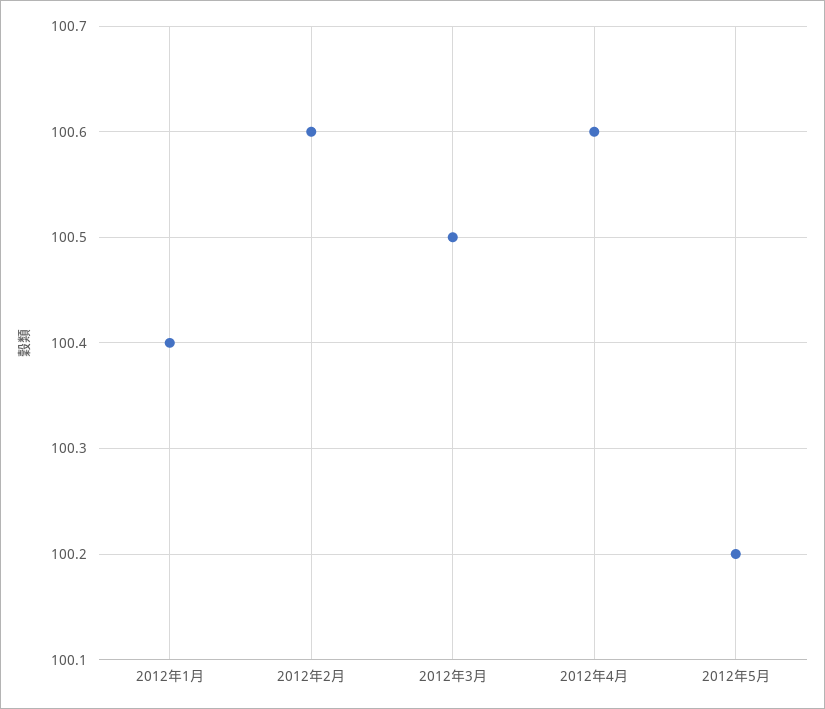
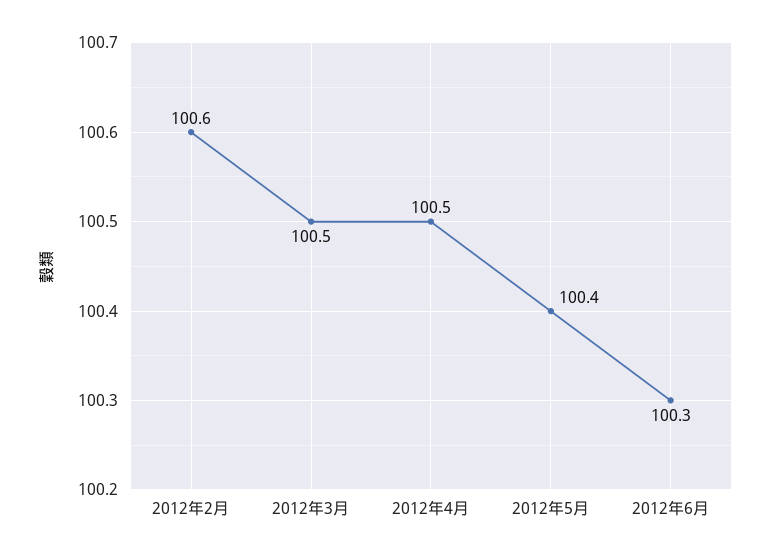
2012年1月: 100.4 -> none
2012年4月: 100.6 -> 100.5
2012年5月: 100.2 -> 100.4
2012年6月: none -> 100.3

